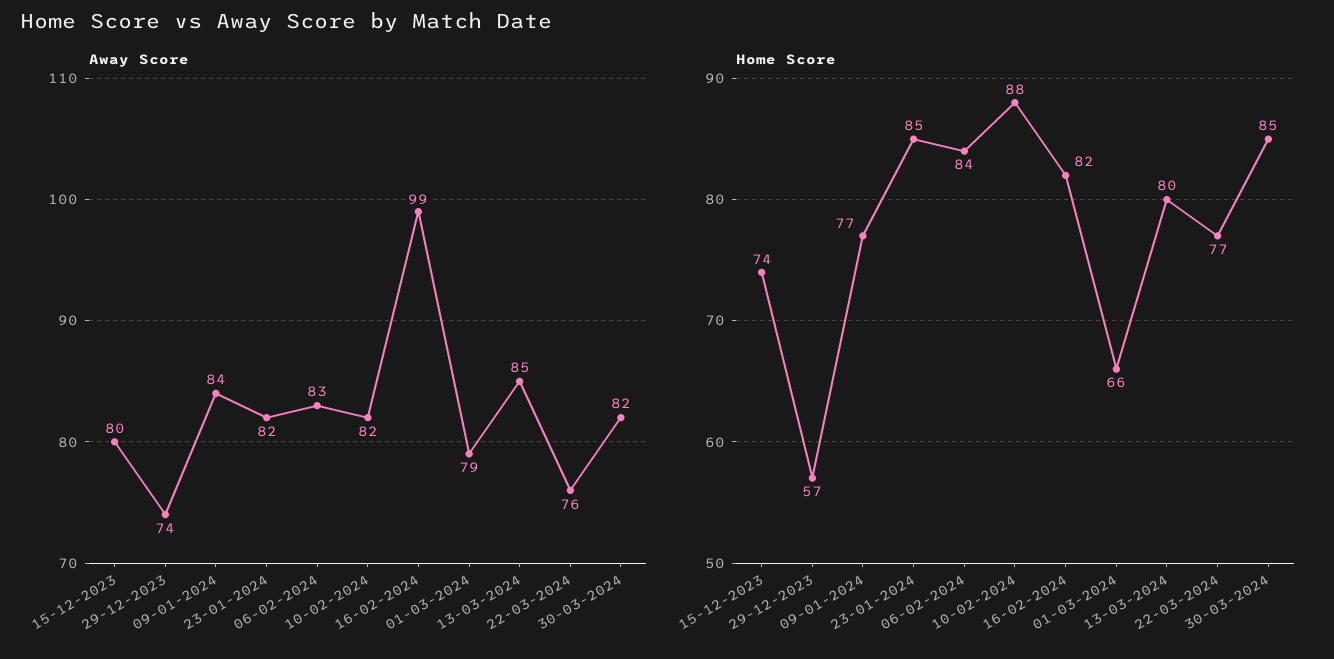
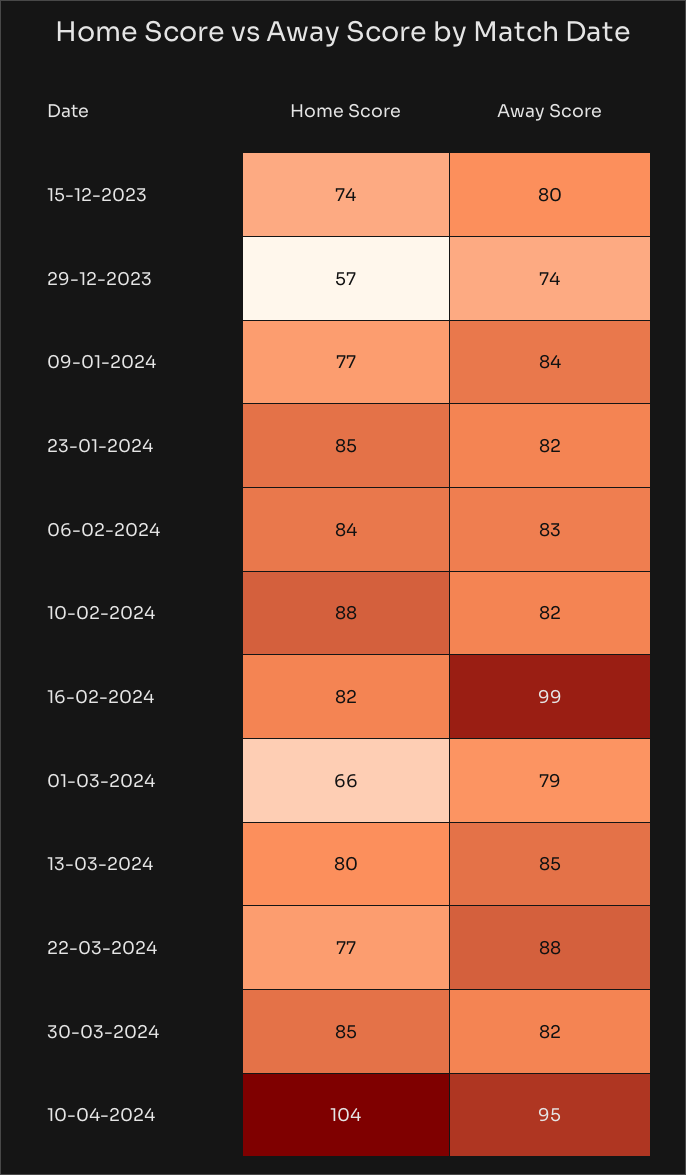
Away Score, 22-03-2024: 76 -> 88
Home Score, 10-04-2024: none -> 104
Away Score, 10-04-2024: none -> 95

